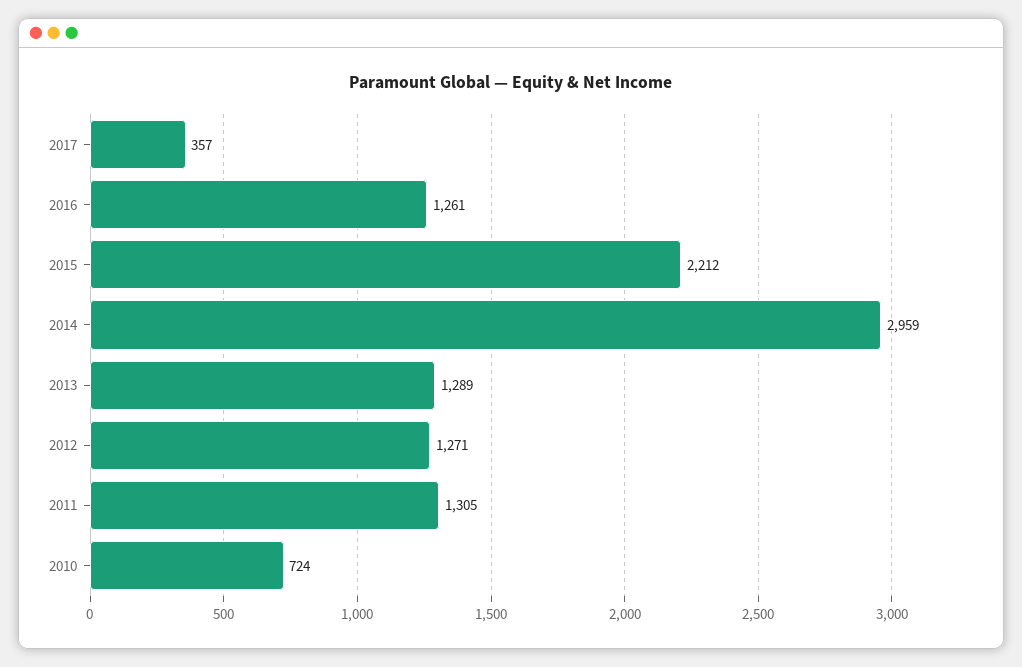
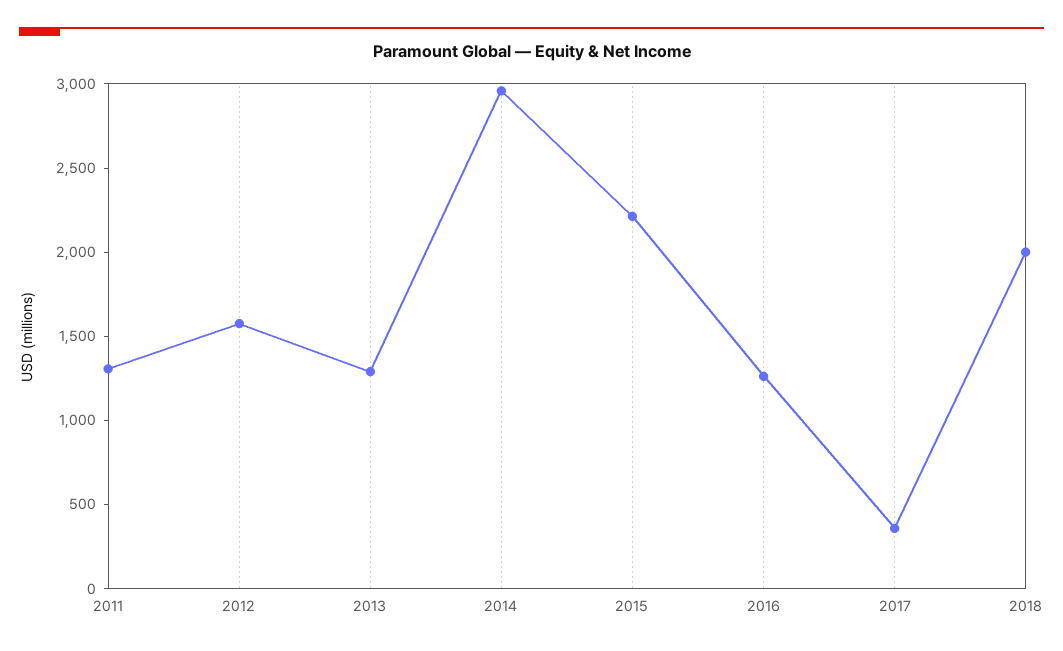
2012: 1271 -> 1600
2010: 724 -> none
2018: none -> 2000

